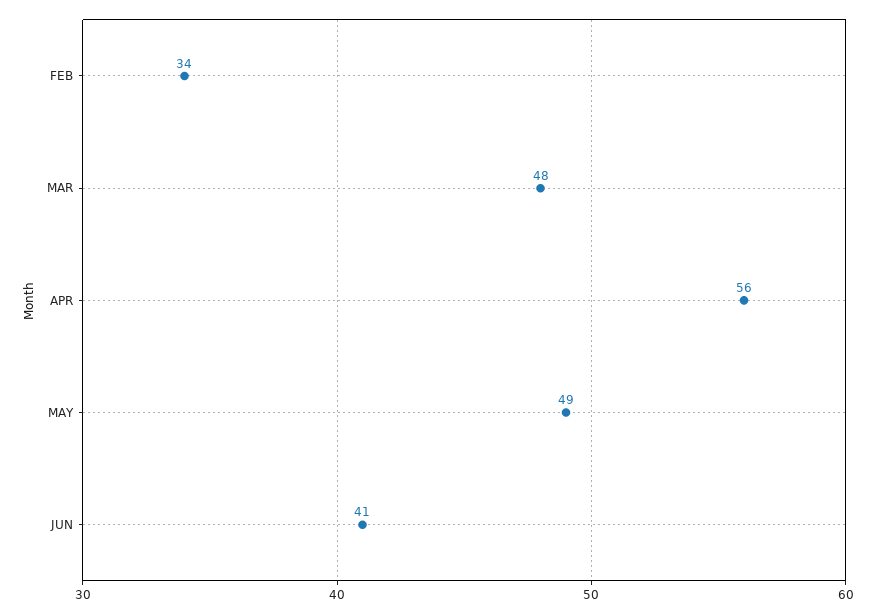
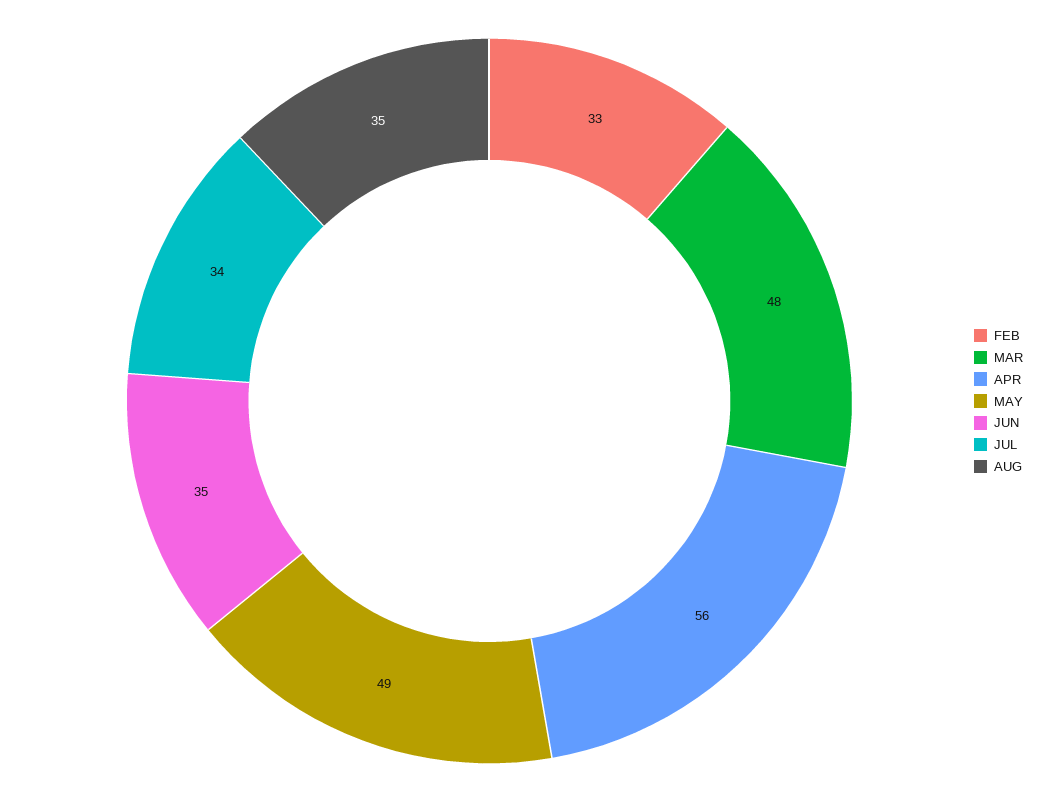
FEB: 34 -> 33
JUN: 41 -> 35
JUL: none -> 34
AUG: none -> 35

